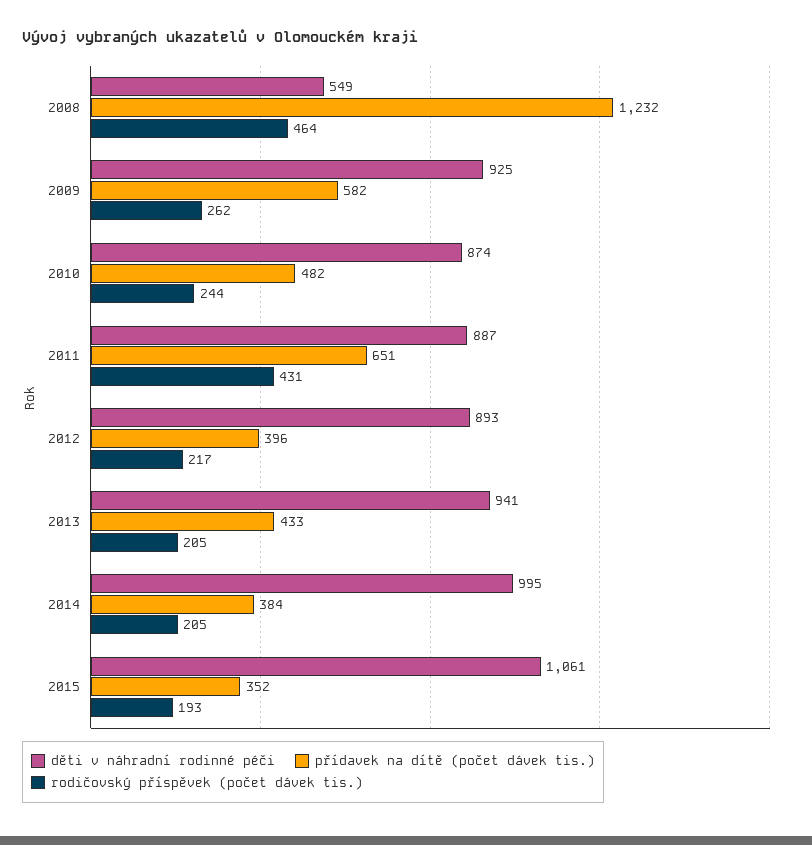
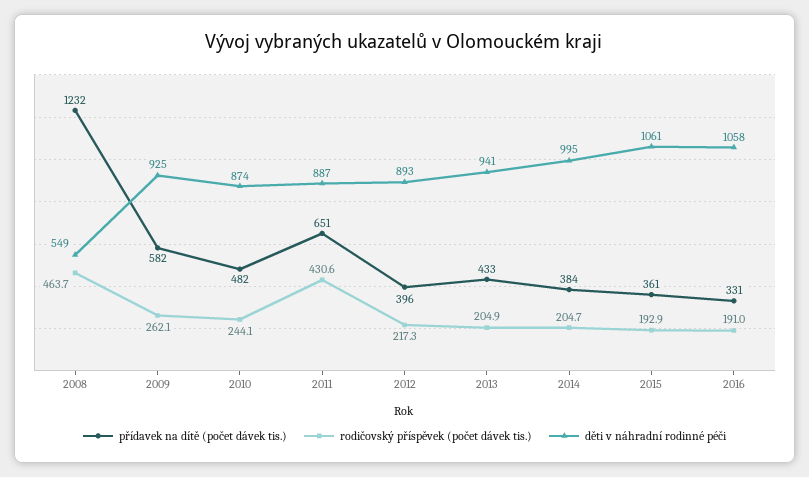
přídavek na dítě (počet dávek tis.), 2015: 352 -> 361
přídavek na dítě (počet dávek tis.), 2016: none -> 331
rodičovský příspěvek (počet dávek tis.), 2016: none -> 191
děti v náhradní rodinné péči, 2016: none -> 1058

